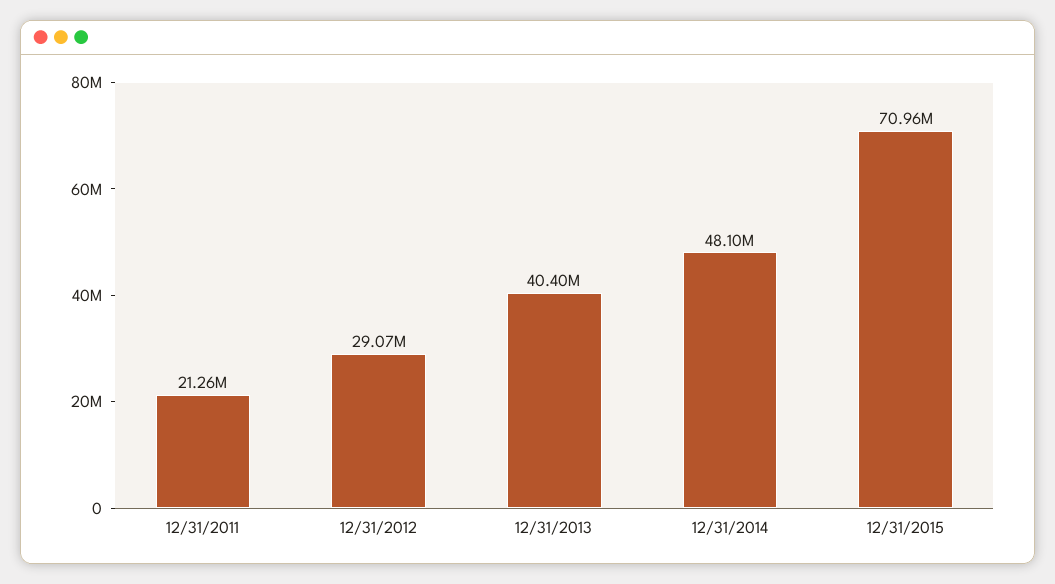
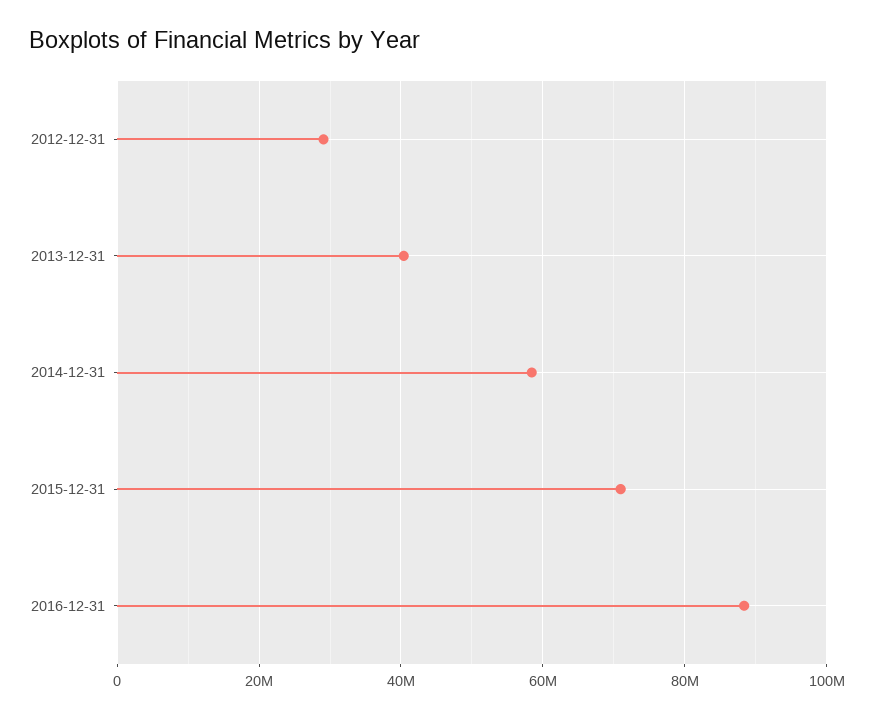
12/31/2011: 21260000 -> none
12/31/2014: 48100000 -> 58000000
2016-12-31: none -> 88000000

